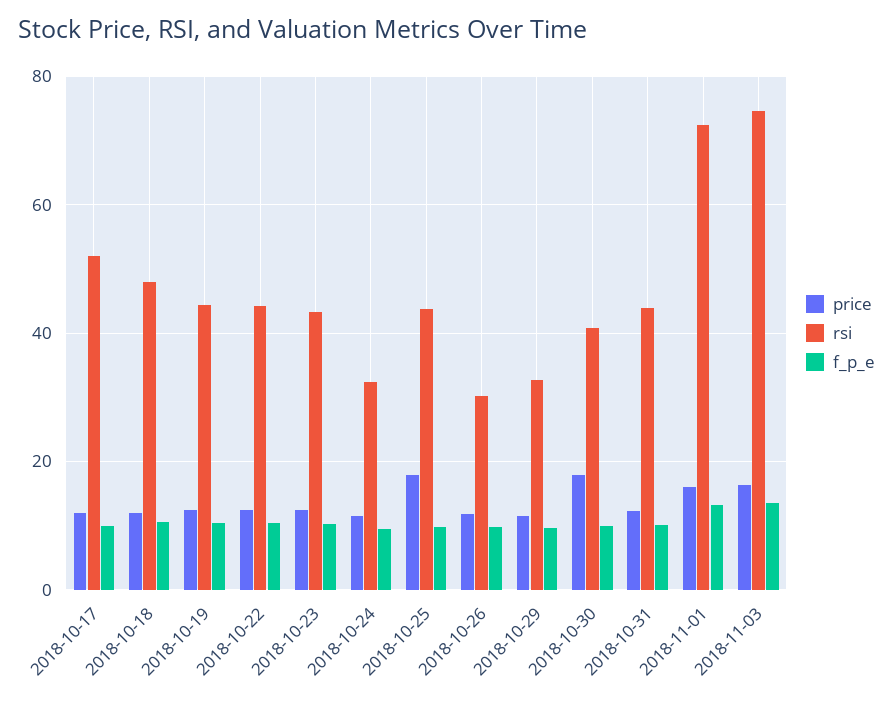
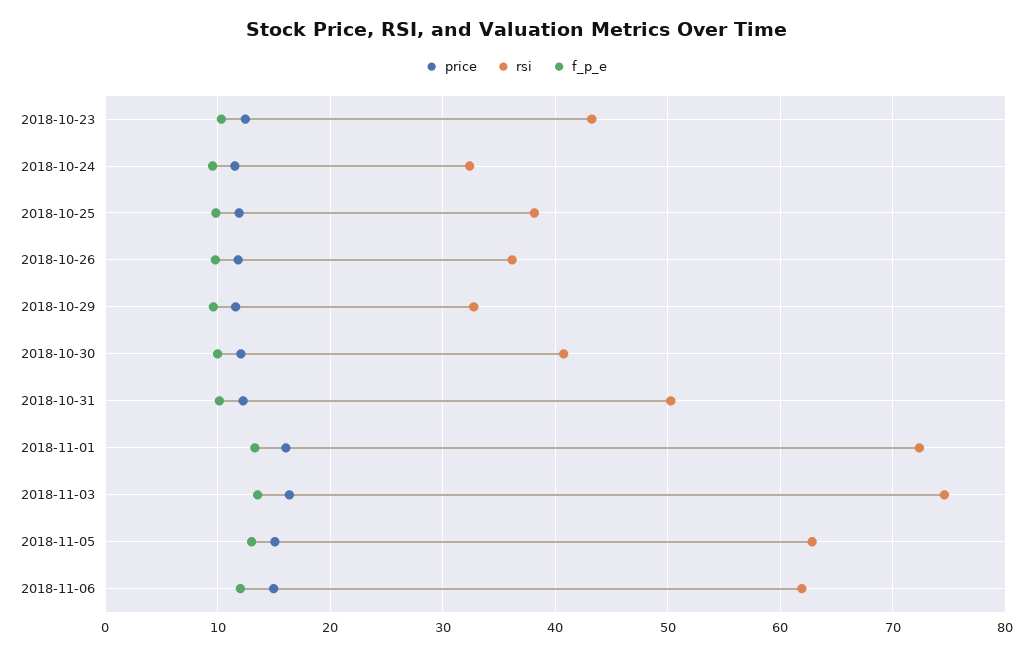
price, 2018-10-17: 12 -> none
rsi, 2018-10-17: 52 -> none
f_p_e, 2018-10-17: 10 -> none
price, 2018-10-18: 12 -> none
rsi, 2018-10-18: 48 -> none
f_p_e, 2018-10-18: 10 -> none
price, 2018-10-19: 12 -> none
rsi, 2018-10-19: 44 -> none
f_p_e, 2018-10-19: 10 -> none
price, 2018-10-22: 12 -> none
rsi, 2018-10-22: 44 -> none
f_p_e, 2018-10-22: 10 -> none
price, 2018-10-25: 18 -> 12
rsi, 2018-10-25: 44 -> 38
rsi, 2018-10-26: 30 -> 36
price, 2018-10-30: 18 -> 12
rsi, 2018-10-31: 44 -> 50
price, 2018-11-05: none -> 15
rsi, 2018-11-05: none -> 63
f_p_e, 2018-11-05: none -> 13
price, 2018-11-06: none -> 15
rsi, 2018-11-06: none -> 62
f_p_e, 2018-11-06: none -> 12

